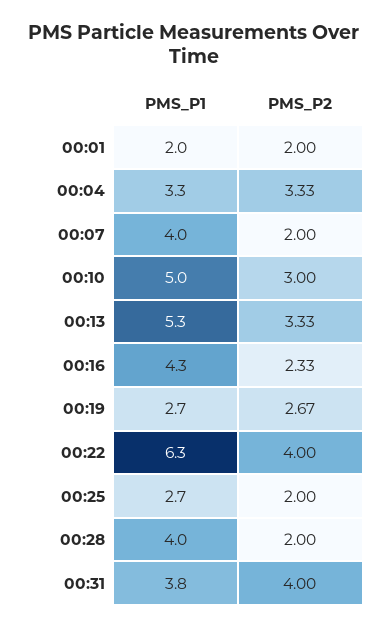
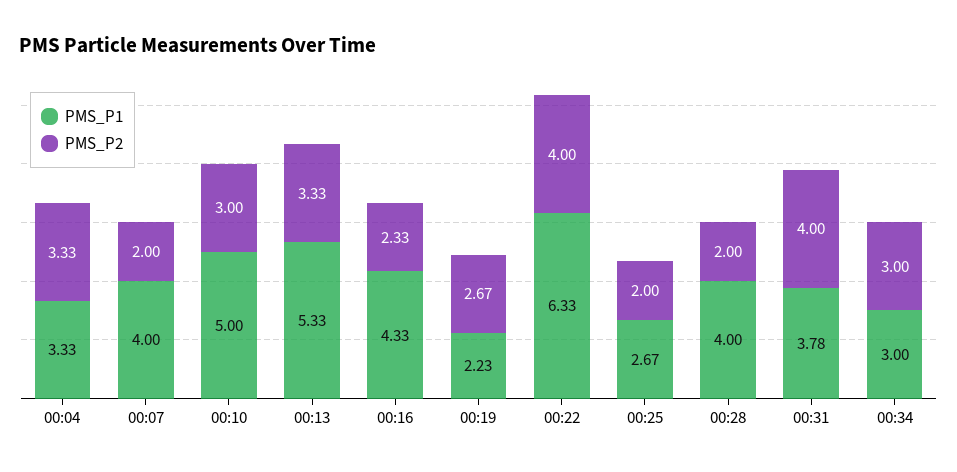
PMS_P1, 00:01: 2 -> none
PMS_P2, 00:01: 2 -> none
PMS_P1, 00:19: 2.7 -> 2.23
PMS_P1, 00:34: none -> 3
PMS_P2, 00:34: none -> 3

